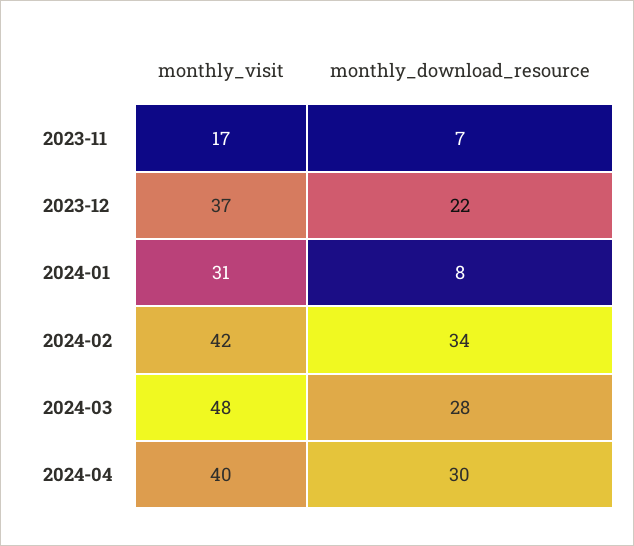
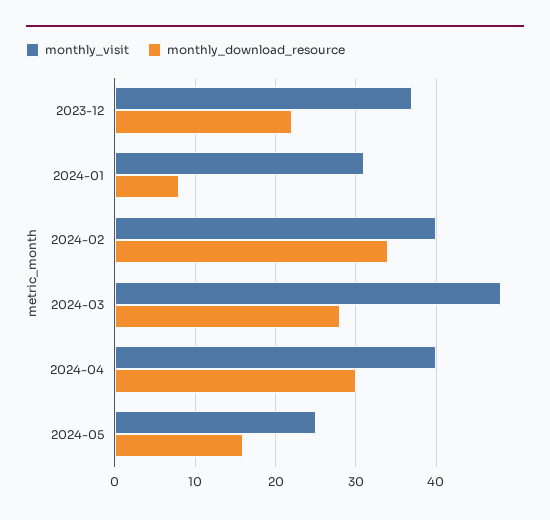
monthly_visit, 2023-11: 17 -> none
monthly_download_resource, 2023-11: 7 -> none
monthly_visit, 2024-02: 42 -> 40
monthly_visit, 2024-05: none -> 25
monthly_download_resource, 2024-05: none -> 16

